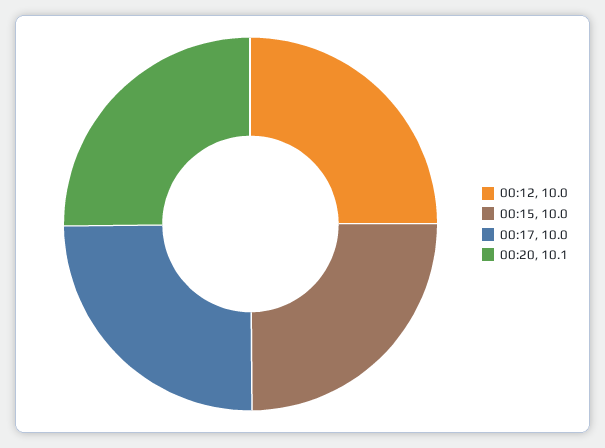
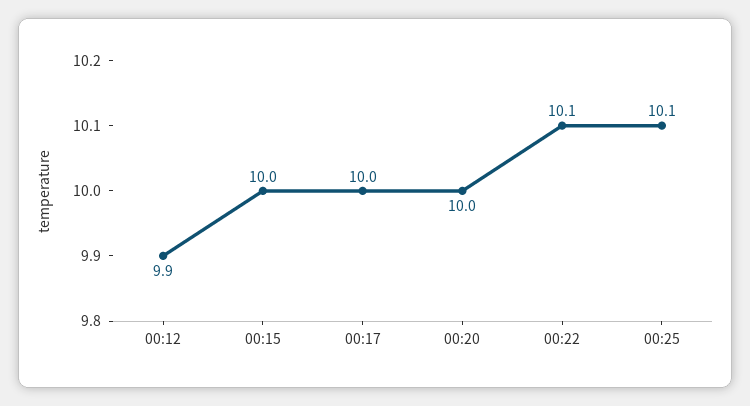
00:12: 10 -> 9.9
00:20: 10.1 -> 10
00:22: none -> 10.1
00:25: none -> 10.1

